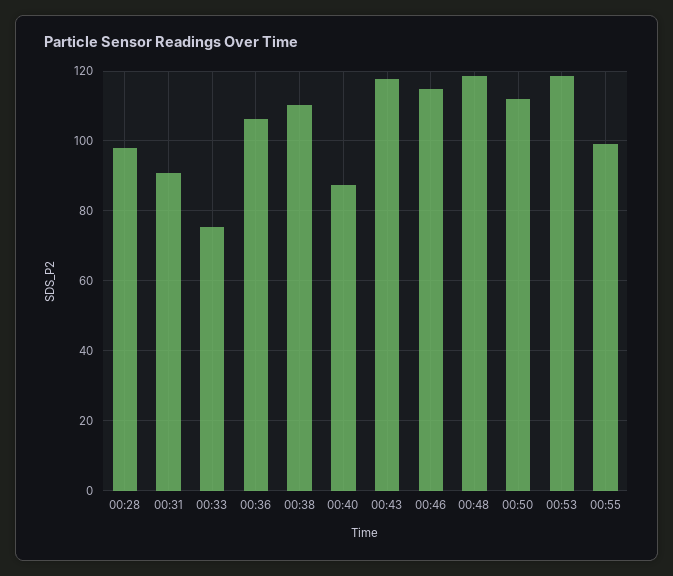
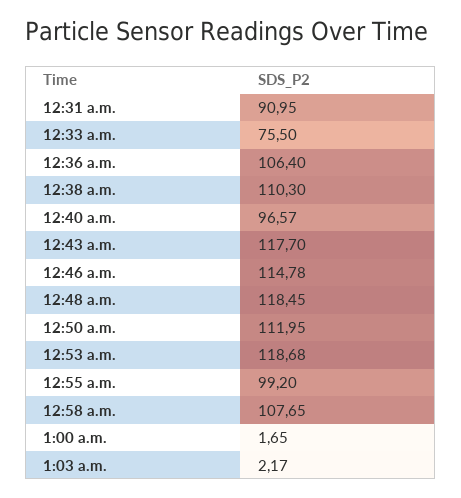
00:28: 98 -> none
00:40: 88 -> 96.57
12:58 a.m.: none -> 107.65
1:00 a.m.: none -> 1.65
1:03 a.m.: none -> 2.17

